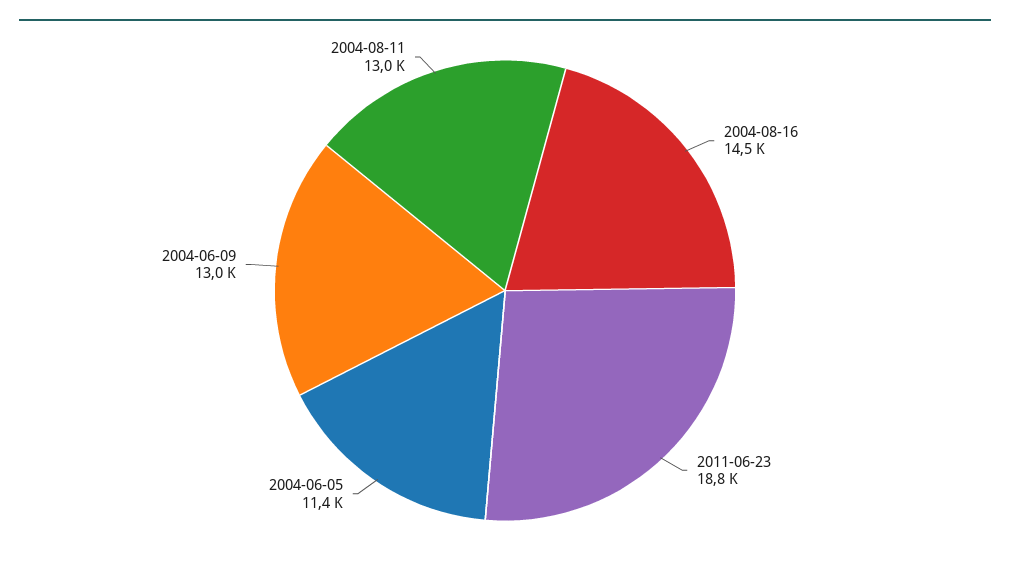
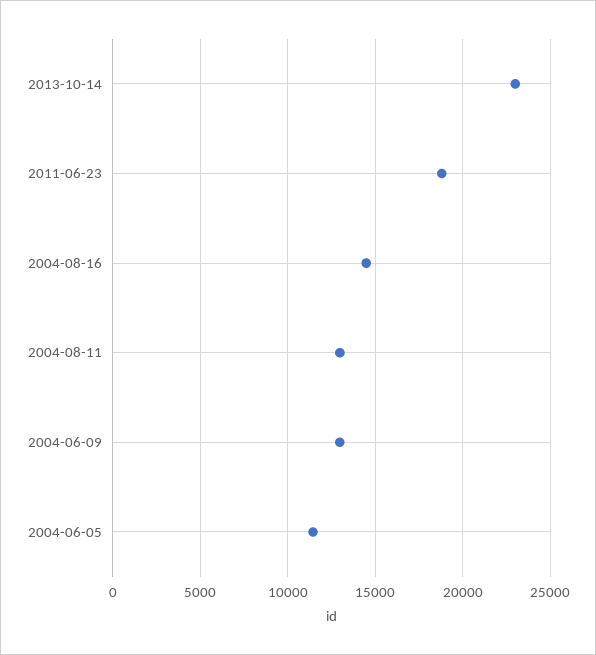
2013-10-14: none -> 23000

